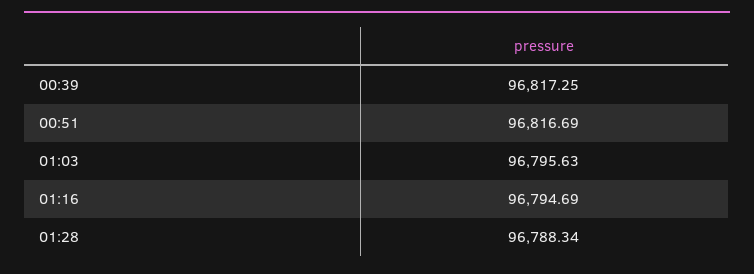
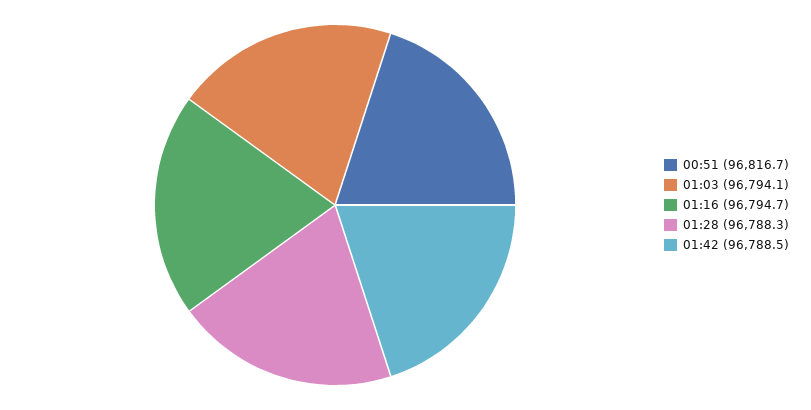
00:39: 96817.25 -> none
01:03: 96795.63 -> 96794.1
01:42: none -> 96788.5

